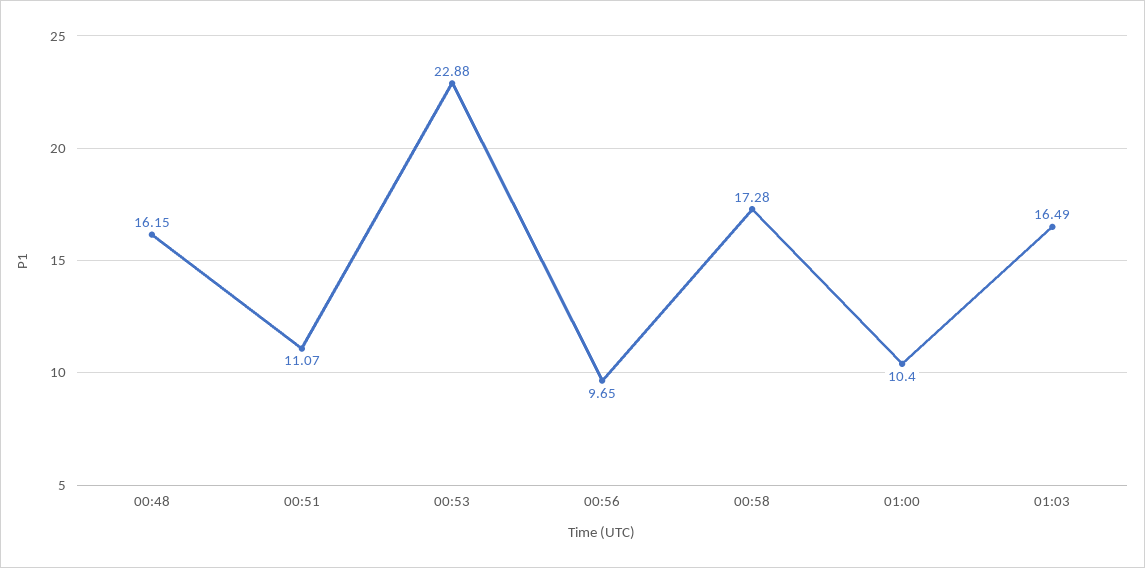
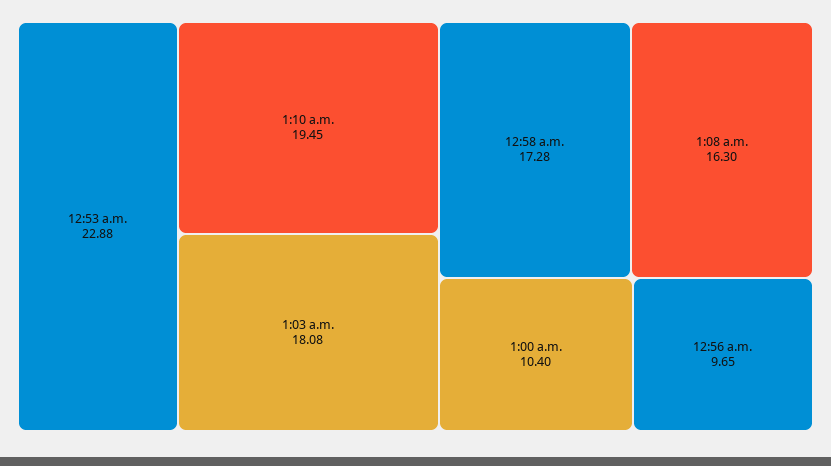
00:48: 16.15 -> none
00:51: 11.07 -> none
01:03: 16.49 -> 18.08
1:10 a.m.: none -> 19.45
1:08 a.m.: none -> 16.3

